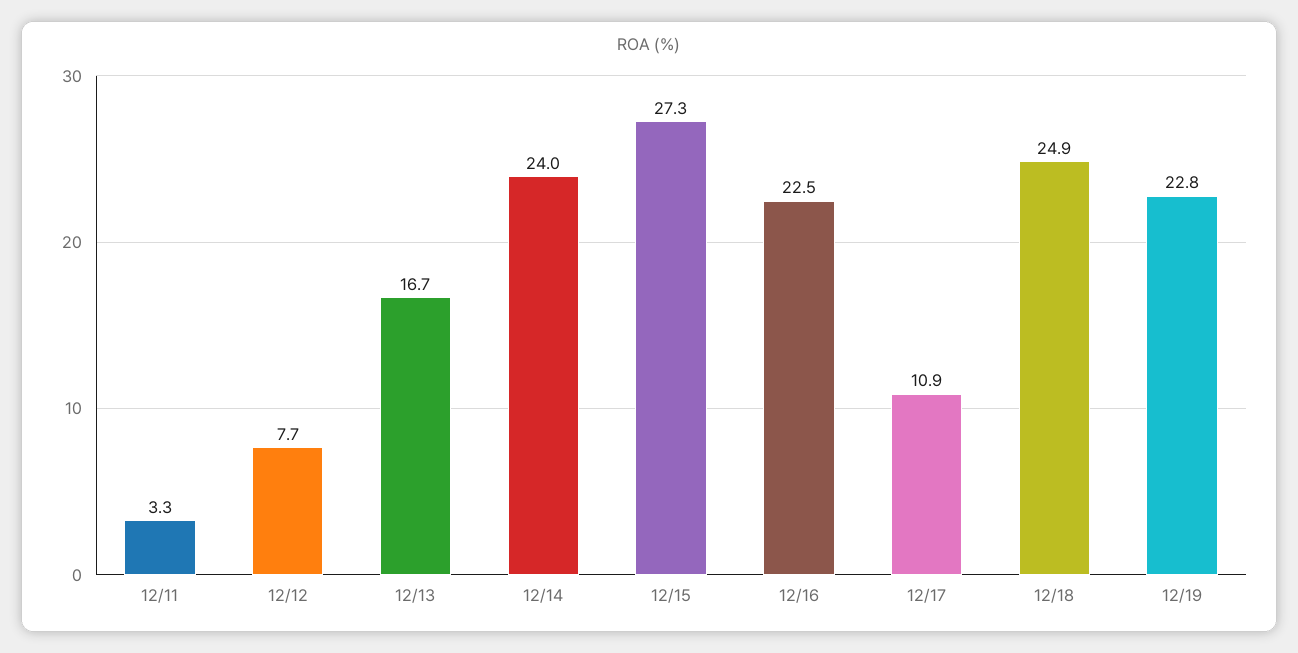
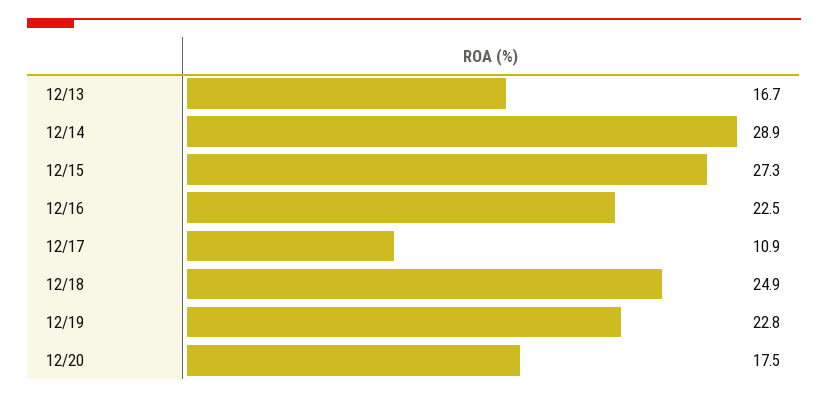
12/11: 3.3 -> none
12/12: 7.7 -> none
12/14: 24 -> 28.9
12/20: none -> 17.5

